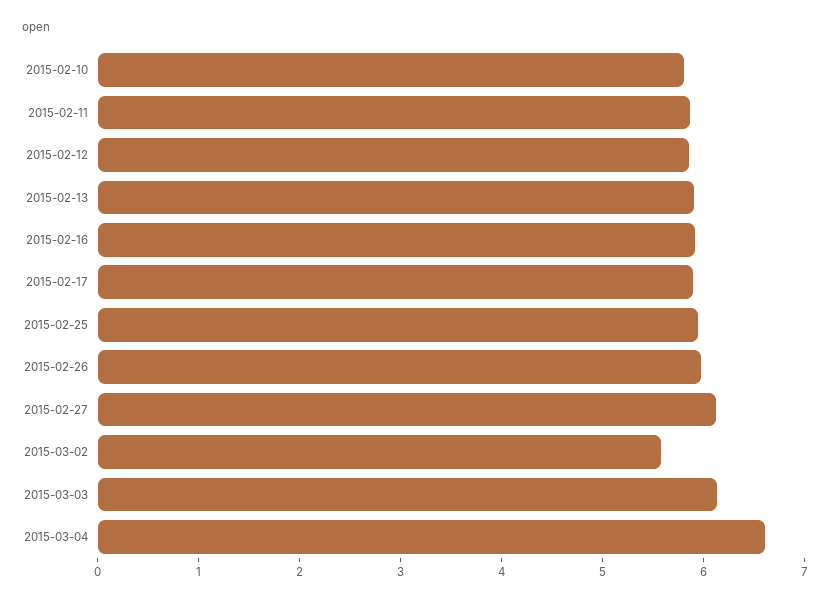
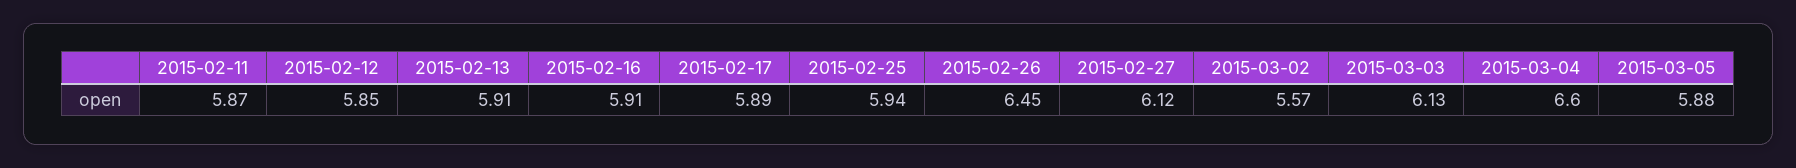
2015-02-10: 5.8 -> none
2015-02-26: 6 -> 6.45
2015-03-05: none -> 5.88

